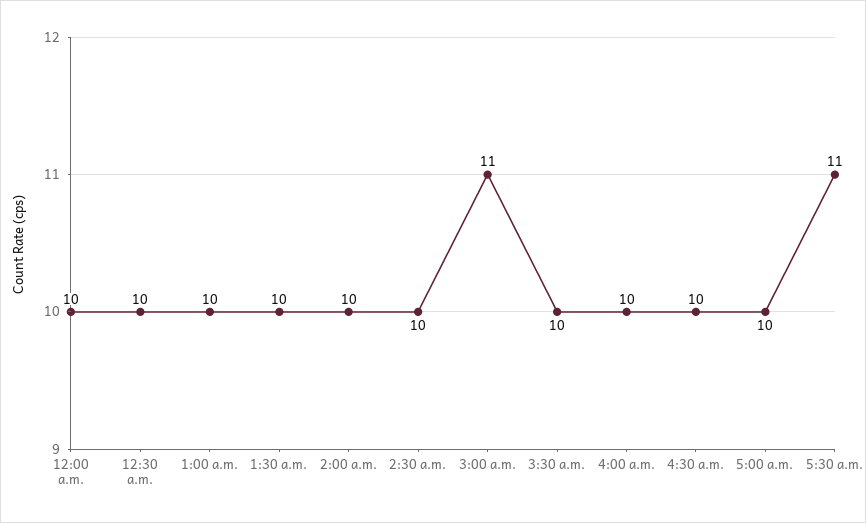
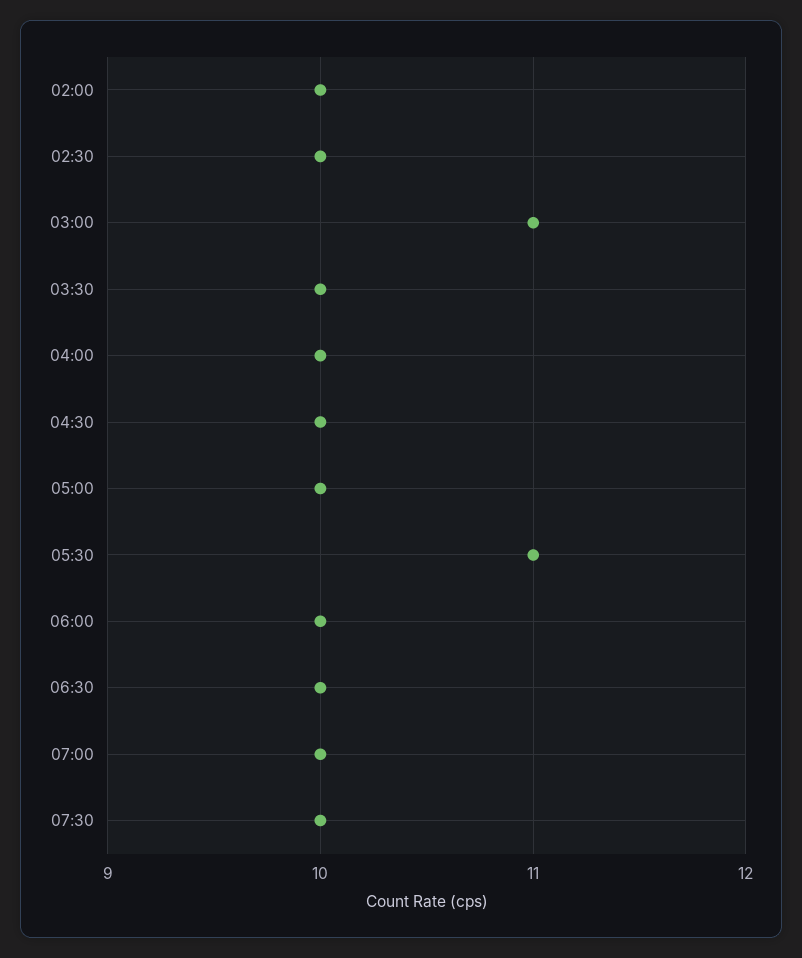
12:00 a.m.: 10 -> none
12:30 a.m.: 10 -> none
1:00 a.m.: 10 -> none
1:30 a.m.: 10 -> none
06:00: none -> 10
06:30: none -> 10
07:00: none -> 10
07:30: none -> 10

